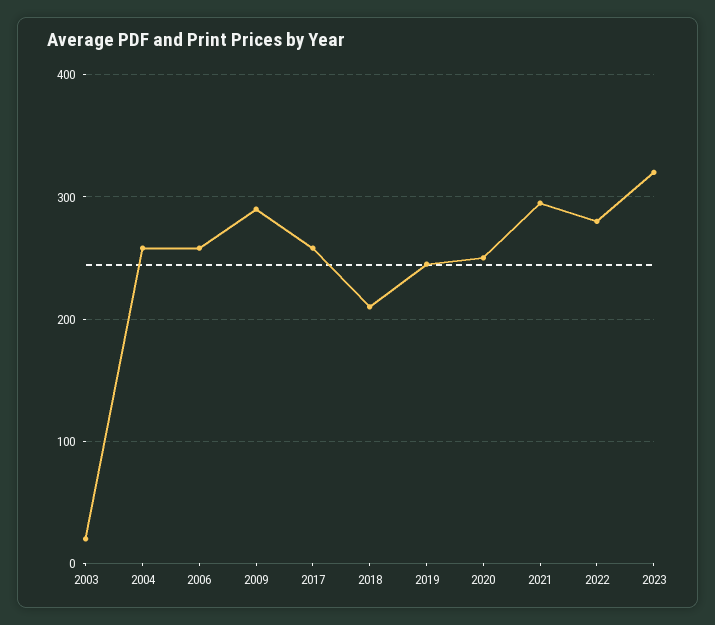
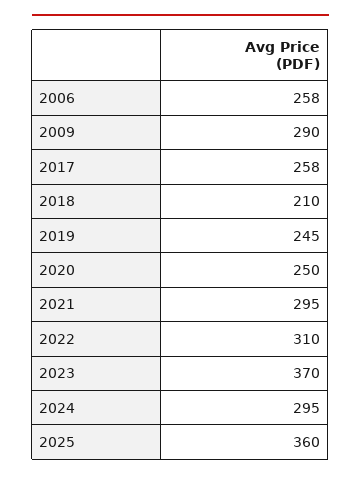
2003: 20 -> none
2004: 260 -> none
2022: 280 -> 310
2023: 320 -> 370
2024: none -> 295
2025: none -> 360

